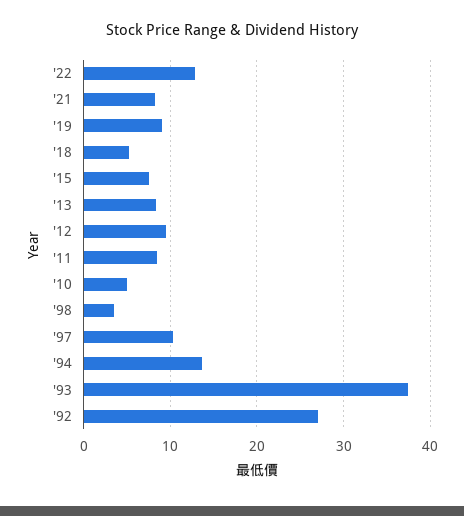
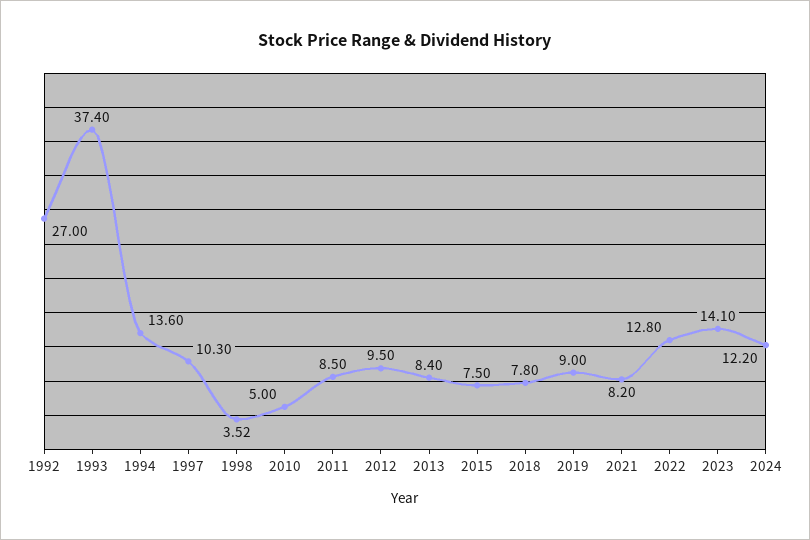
'18: 5 -> 7.8
2023: none -> 14.1
2024: none -> 12.2

